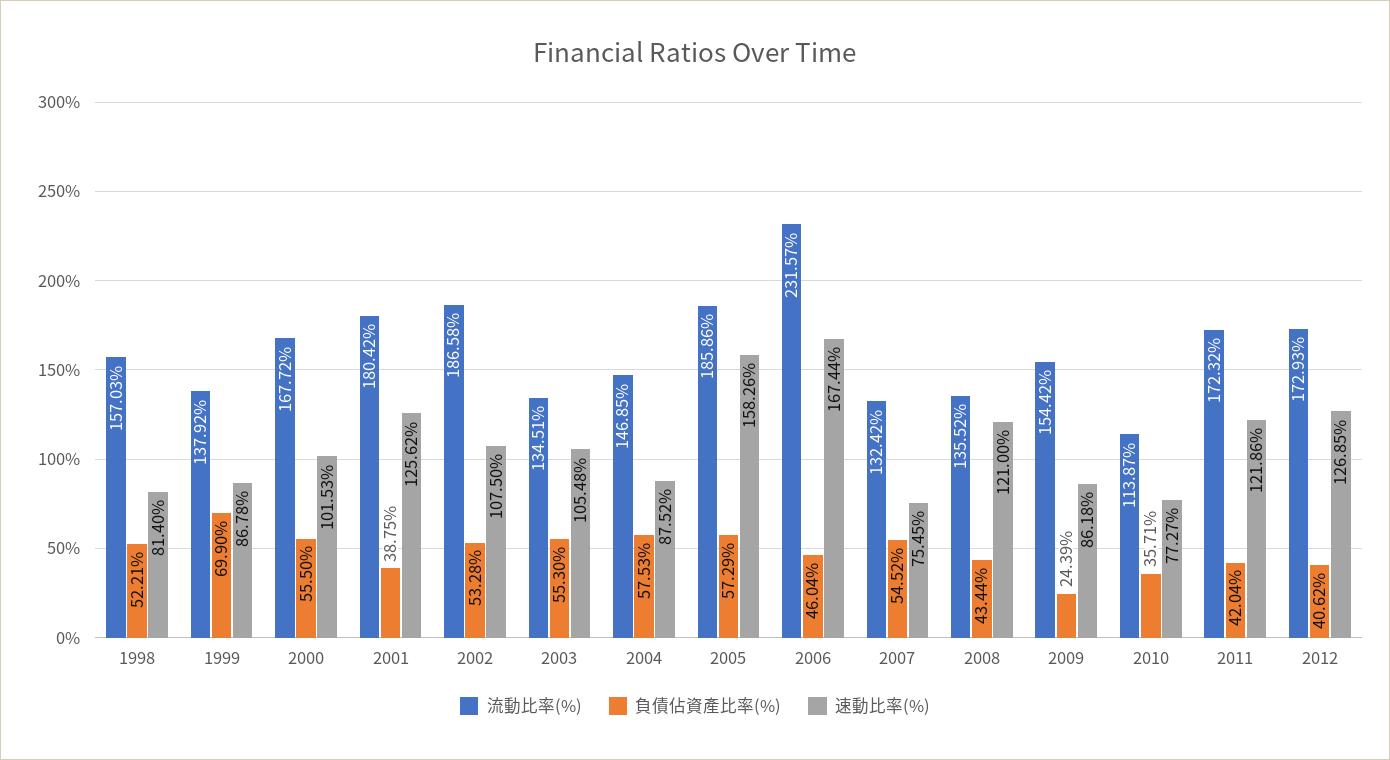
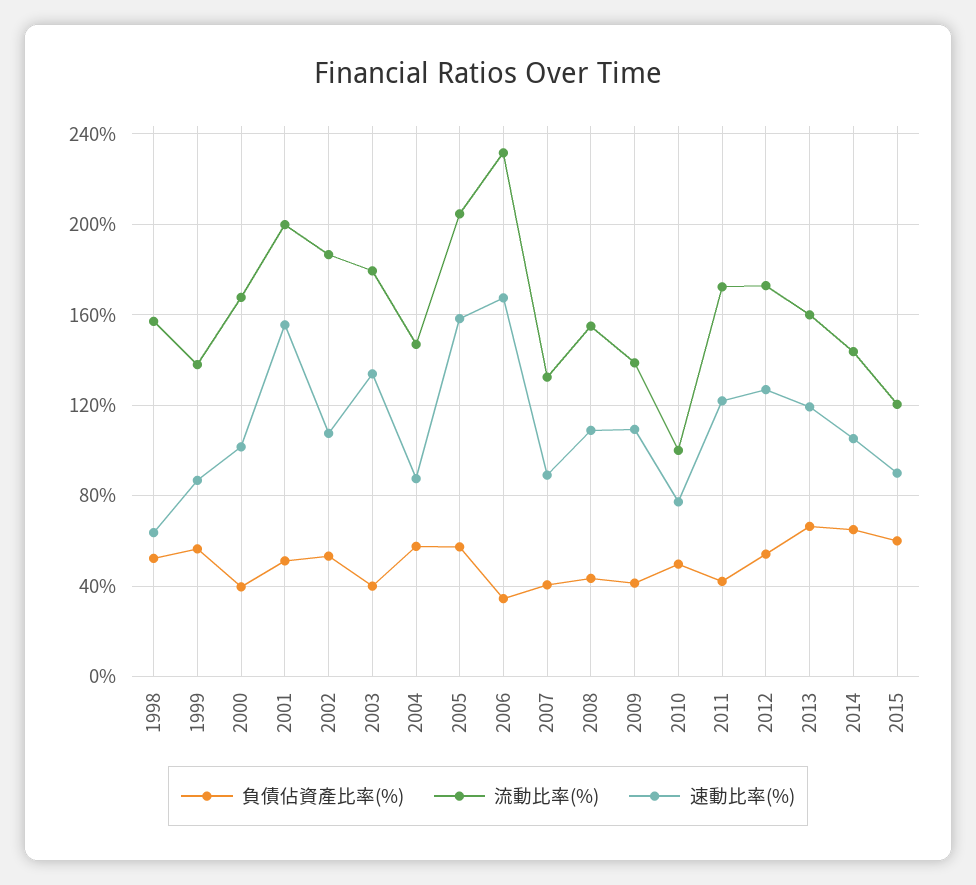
速動比率(%), 1998: 81.4 -> 65
負債佔資產比率(%), 1999: 69.9 -> 55
負債佔資產比率(%), 2000: 55.5 -> 40
流動比率(%), 2001: 180.42 -> 200
負債佔資產比率(%), 2001: 38.75 -> 50
速動比率(%), 2001: 125.62 -> 155
流動比率(%), 2003: 134.51 -> 180
負債佔資產比率(%), 2003: 55.3 -> 40
速動比率(%), 2003: 105.48 -> 135
流動比率(%), 2005: 185.86 -> 205
負債佔資產比率(%), 2006: 46.04 -> 35
負債佔資產比率(%), 2007: 54.52 -> 40
速動比率(%), 2007: 75.45 -> 90
流動比率(%), 2008: 135.52 -> 155
速動比率(%), 2008: 121 -> 110
流動比率(%), 2009: 154.42 -> 140
負債佔資產比率(%), 2009: 24.39 -> 40
速動比率(%), 2009: 86.18 -> 110
流動比率(%), 2010: 113.87 -> 100
負債佔資產比率(%), 2010: 35.71 -> 50
負債佔資產比率(%), 2012: 40.62 -> 55
負債佔資產比率(%), 2013: none -> 65
流動比率(%), 2013: none -> 160
速動比率(%), 2013: none -> 120
負債佔資產比率(%), 2014: none -> 65
流動比率(%), 2014: none -> 145
速動比率(%), 2014: none -> 105
負債佔資產比率(%), 2015: none -> 60
流動比率(%), 2015: none -> 120
速動比率(%), 2015: none -> 90

